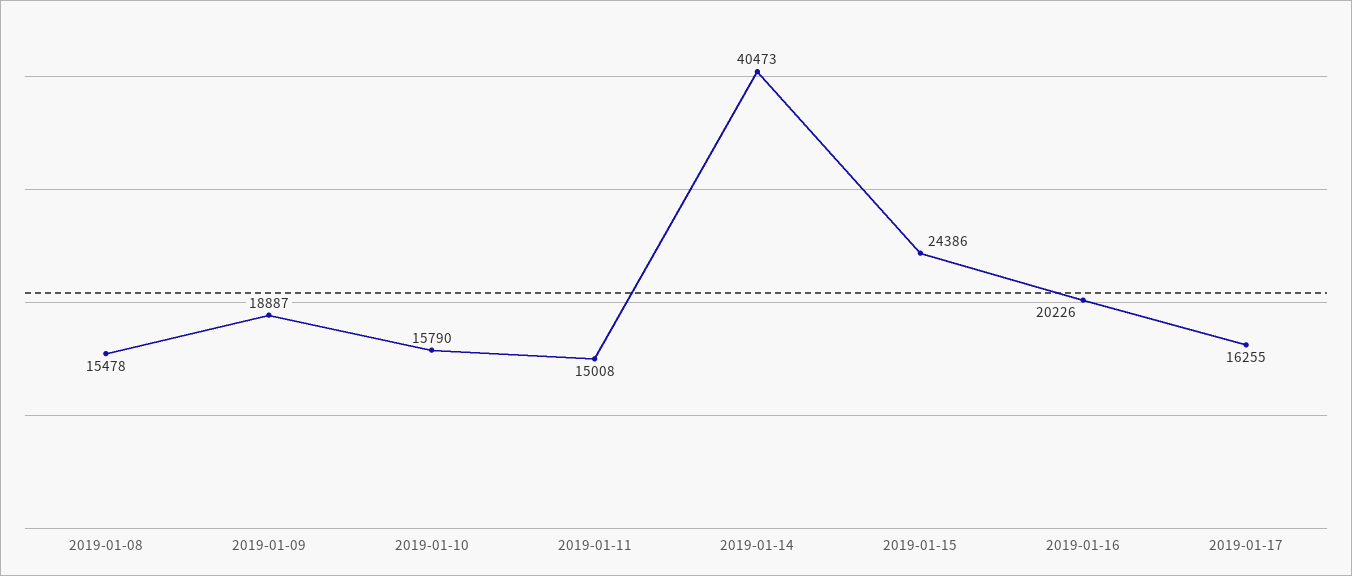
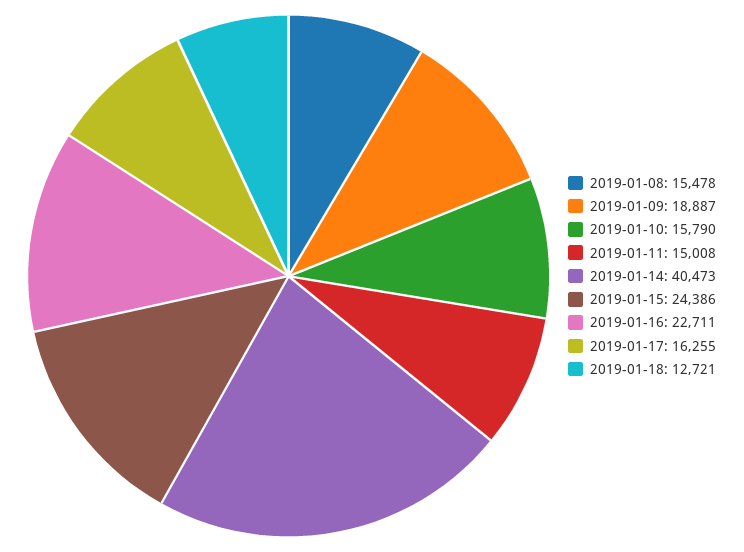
2019-01-16: 20226 -> 22711
2019-01-18: none -> 12721

